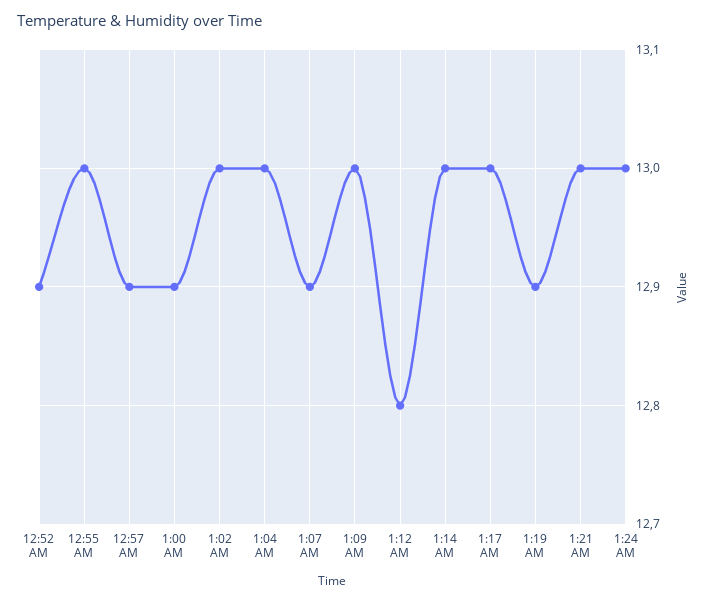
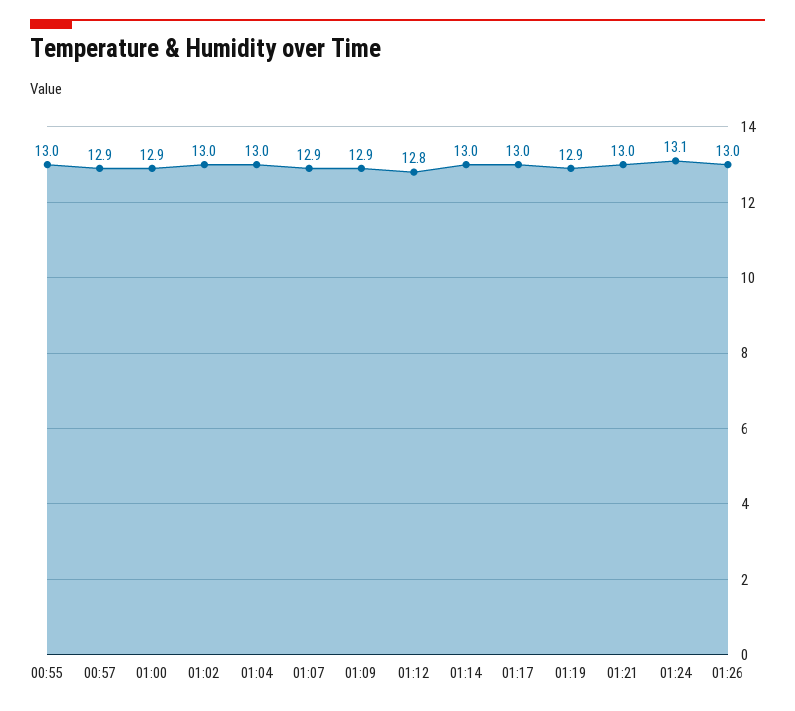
12:52 AM: 12.9 -> none
1:09 AM: 13 -> 12.9
1:24 AM: 13 -> 13.1
01:26: none -> 13

